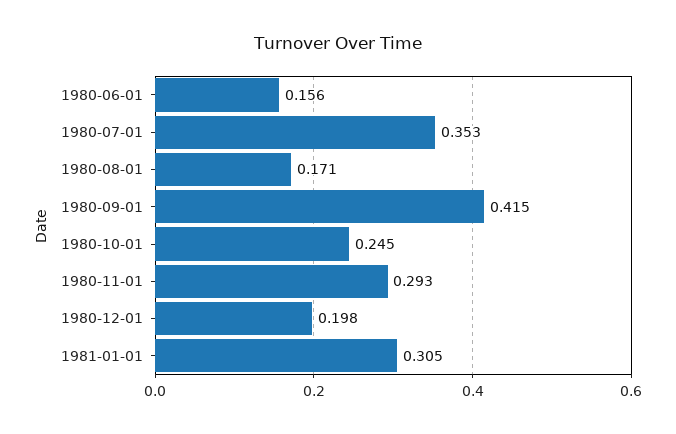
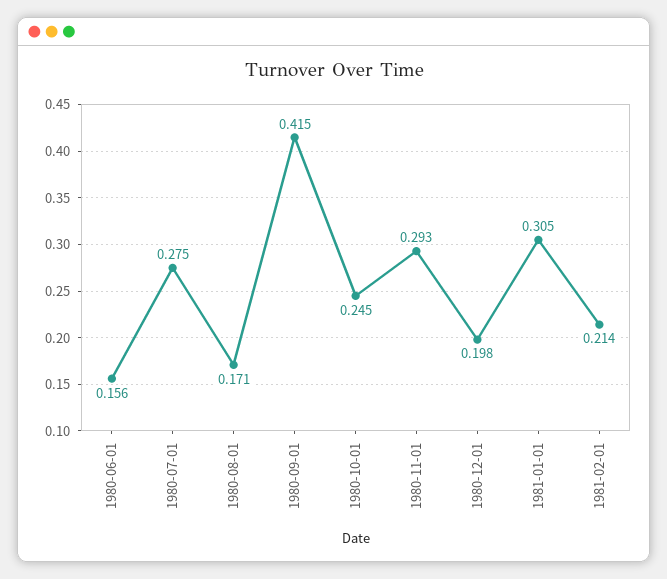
1980-07-01: 0.353 -> 0.275
1981-02-01: none -> 0.214

